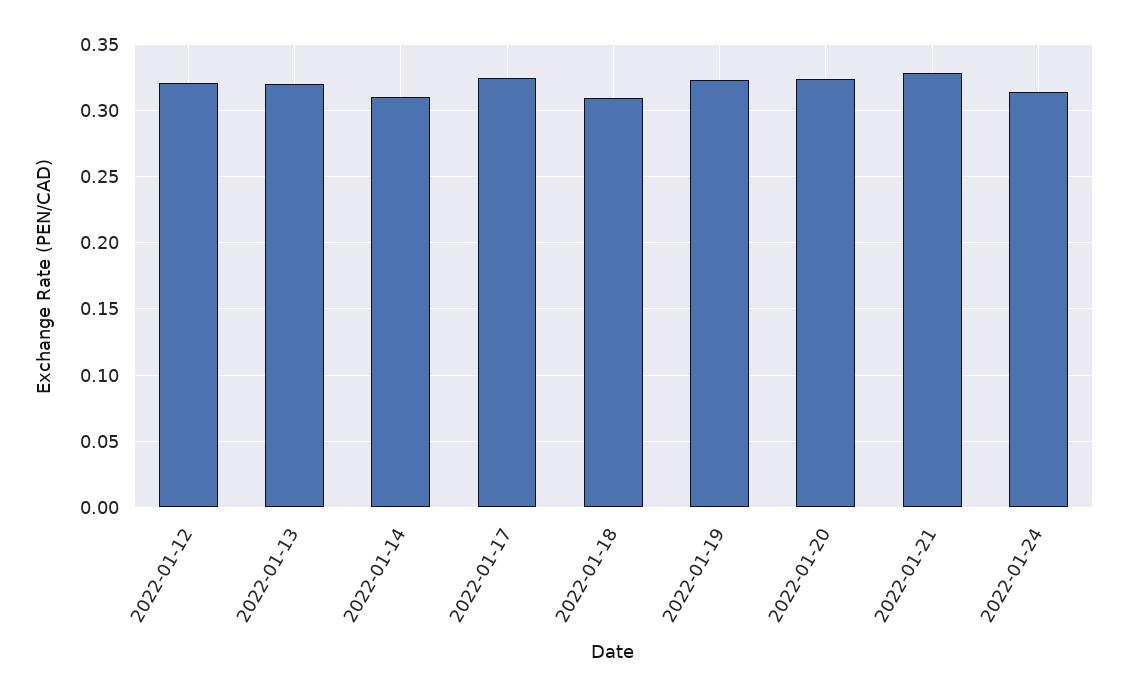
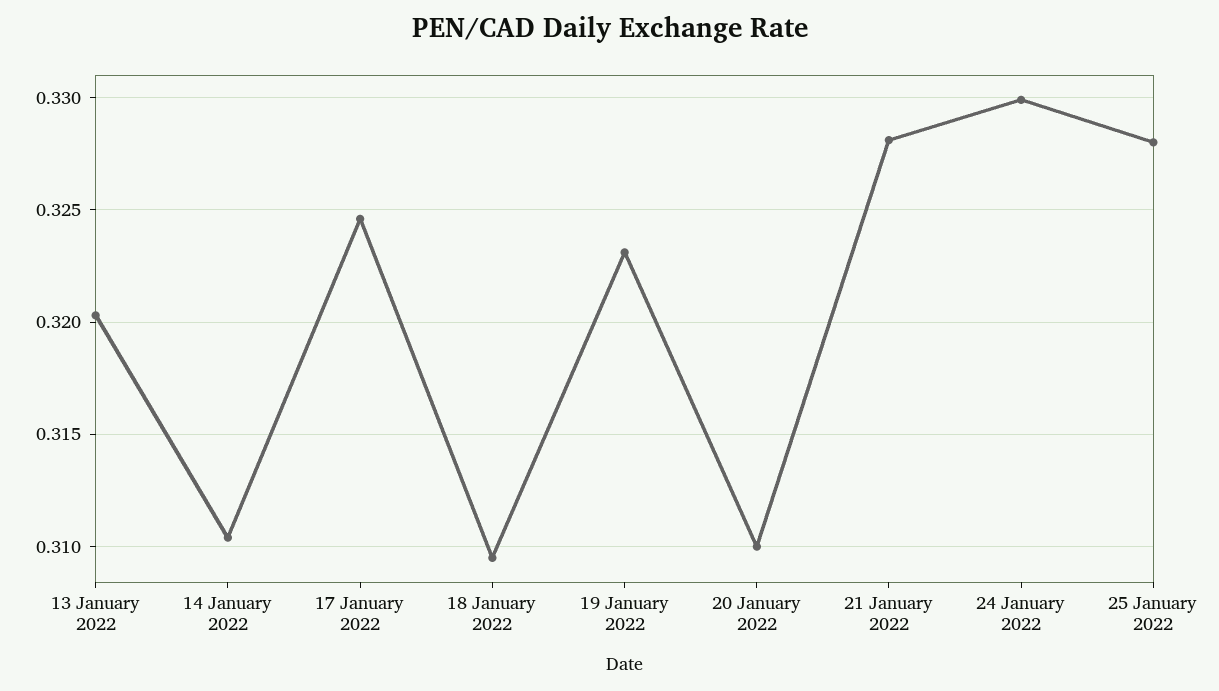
2022-01-12: 0.32 -> none
2022-01-20: 0.325 -> 0.31
2022-01-24: 0.315 -> 0.33
25 January 2022: none -> 0.328

